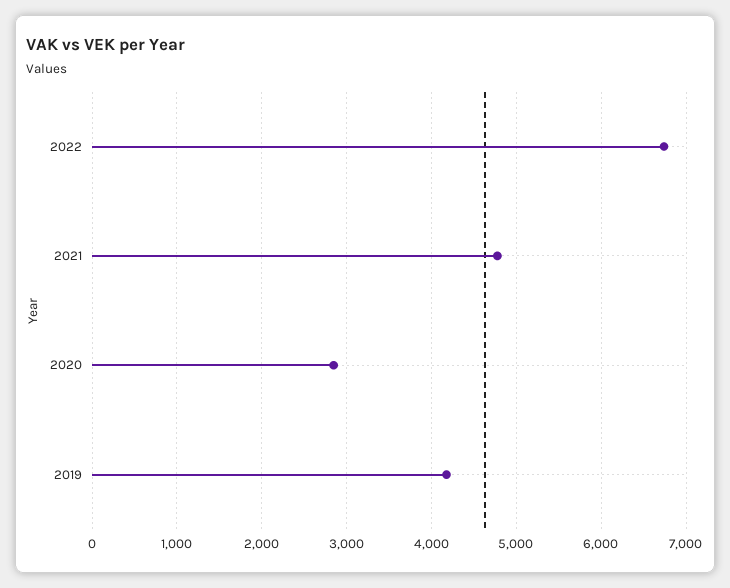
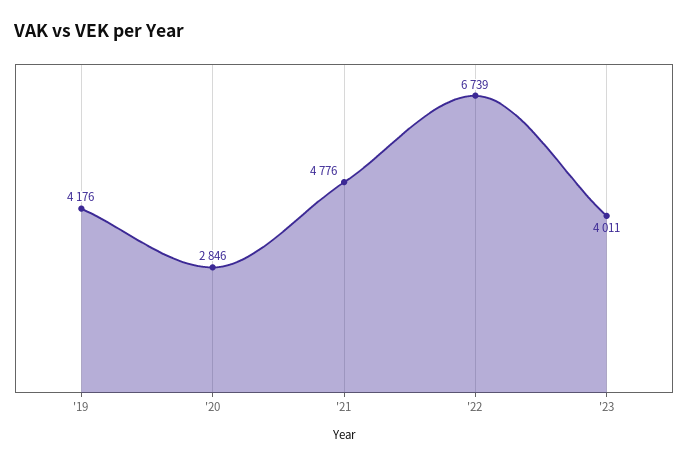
'23: none -> 4011

